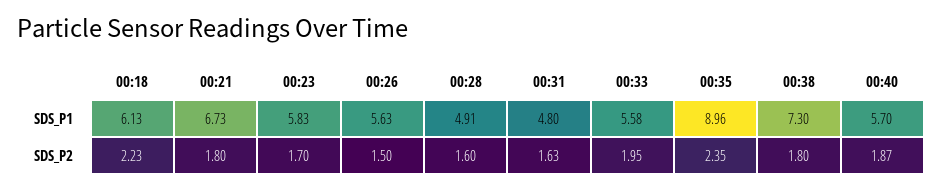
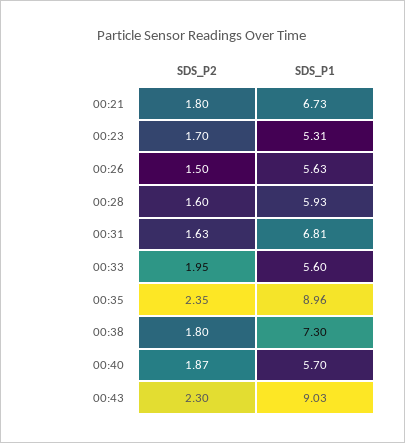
00:18, SDS_P1: 6.13 -> none
00:23, SDS_P1: 5.83 -> 5.31
00:28, SDS_P1: 4.91 -> 5.93
00:31, SDS_P1: 4.8 -> 6.81
00:33, SDS_P1: 5.58 -> 5.6
00:18, SDS_P2: 2.23 -> none
00:43, SDS_P2: none -> 2.3
00:43, SDS_P1: none -> 9.03

